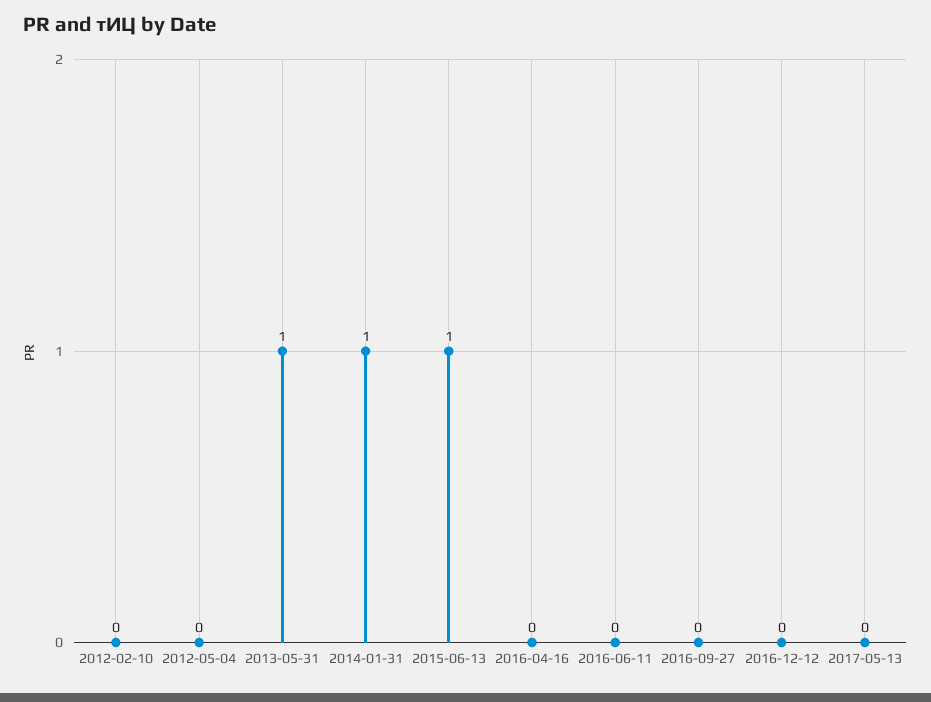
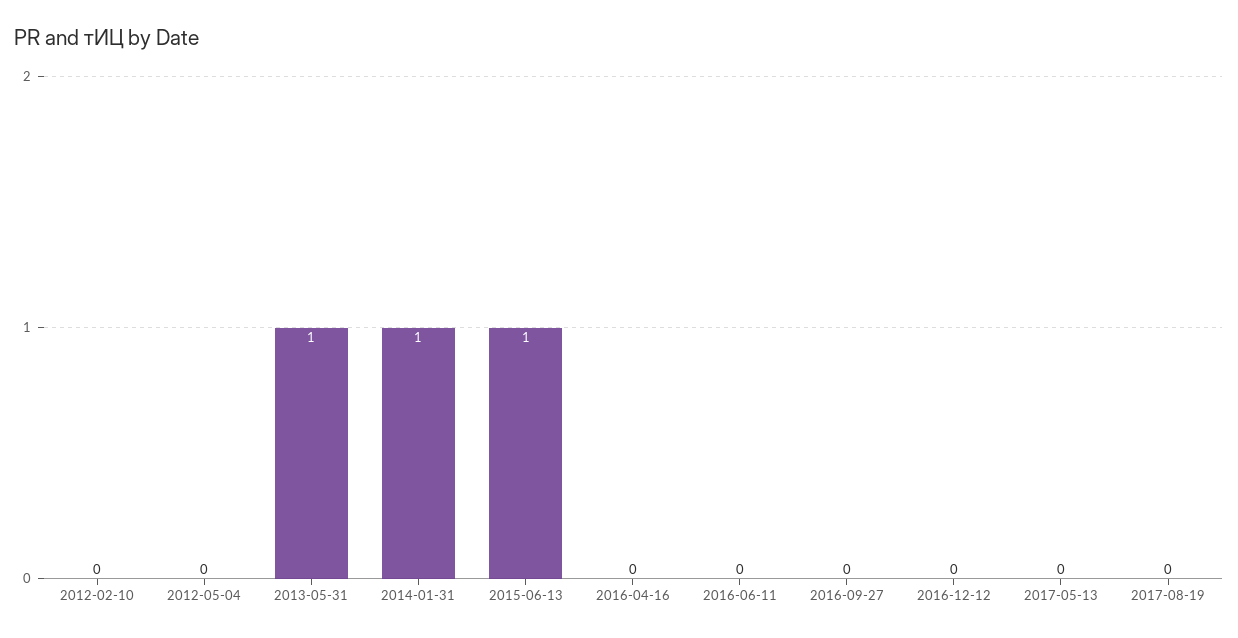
2017-08-19: none -> 0

